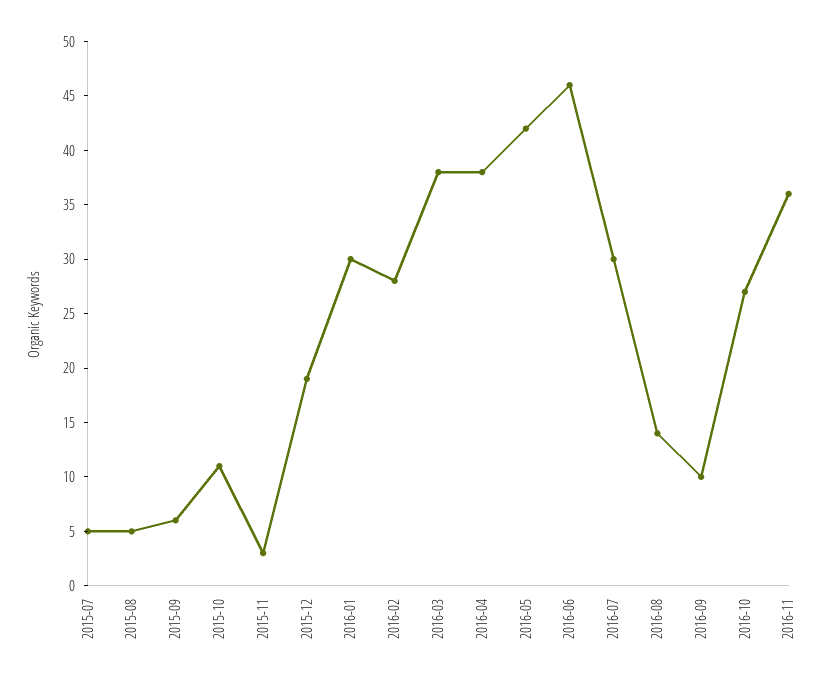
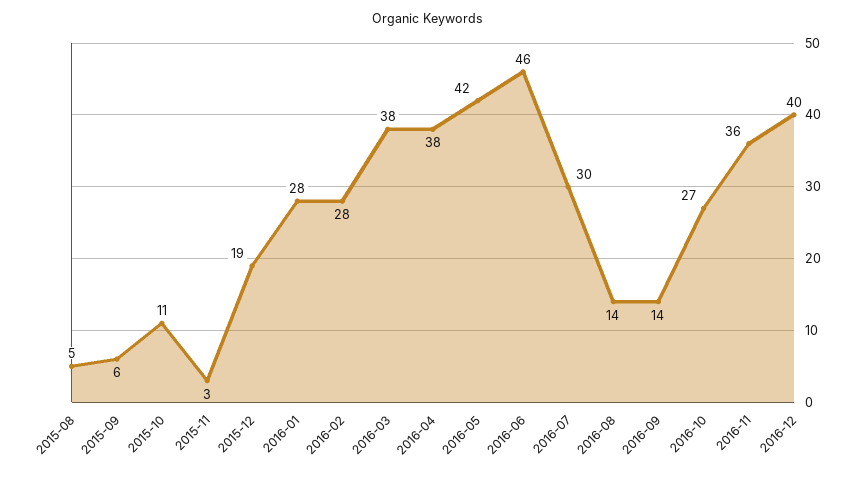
2015-07: 5 -> none
2016-01: 30 -> 28
2016-09: 10 -> 14
2016-12: none -> 40

